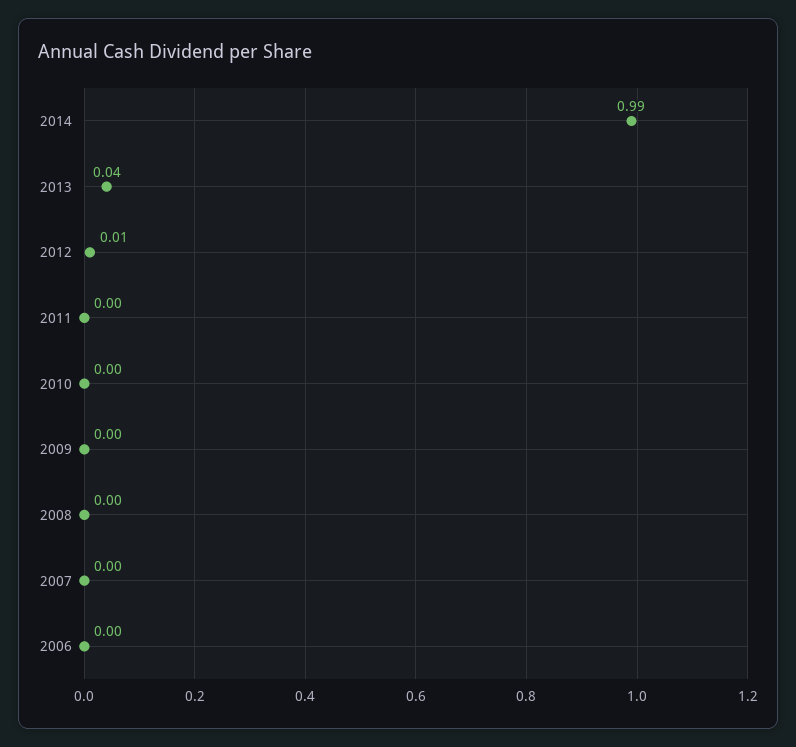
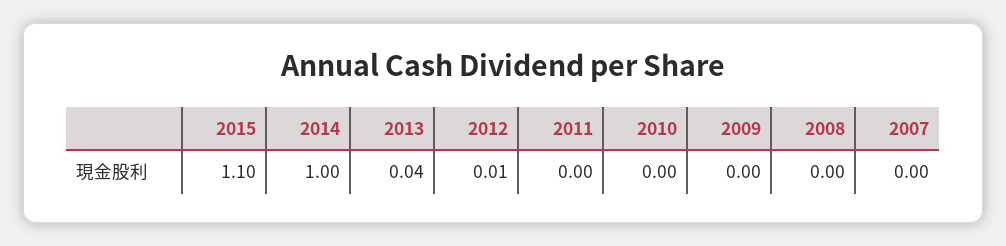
2014: 0.99 -> 1
2006: 0 -> none
2015: none -> 1.1

